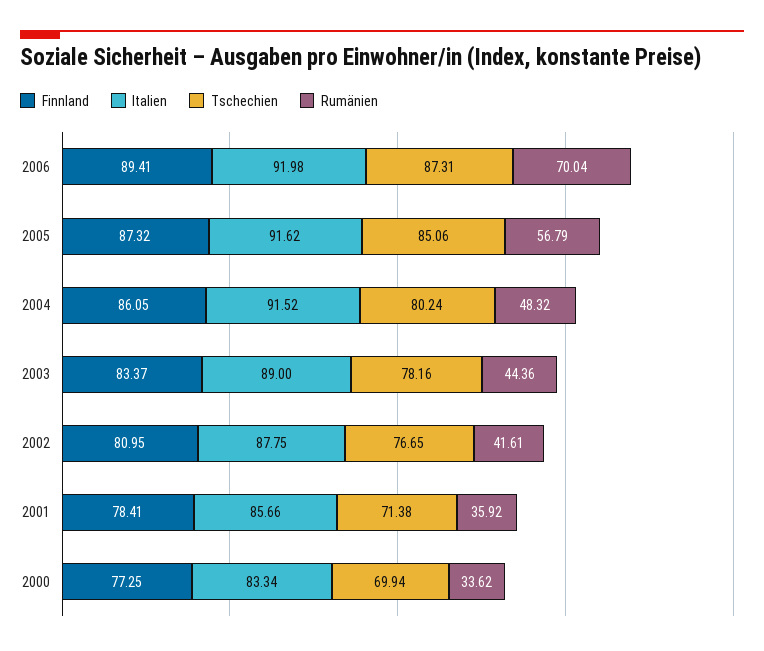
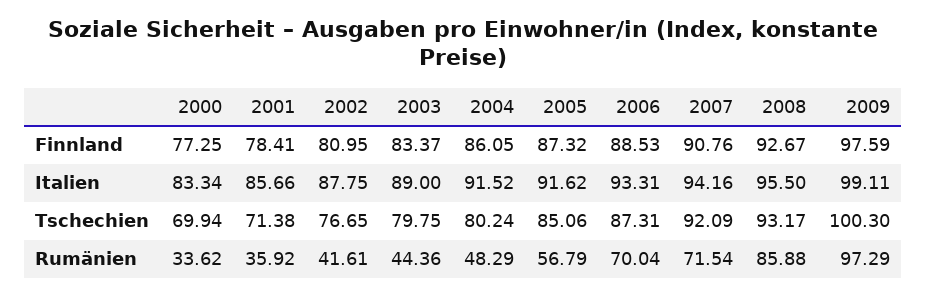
Finnland, 2006: 89.41 -> 88.53
Italien, 2006: 91.98 -> 93.31
Rumänien, 2004: 48.32 -> 48.29
Tschechien, 2003: 78.16 -> 79.75
Finnland, 2007: none -> 90.76
Finnland, 2008: none -> 92.67
Finnland, 2009: none -> 97.59
Italien, 2007: none -> 94.16
Italien, 2008: none -> 95.5
Italien, 2009: none -> 99.11
Tschechien, 2007: none -> 92.09
Tschechien, 2008: none -> 93.17
Tschechien, 2009: none -> 100.3
Rumänien, 2007: none -> 71.54
Rumänien, 2008: none -> 85.88
Rumänien, 2009: none -> 97.29

